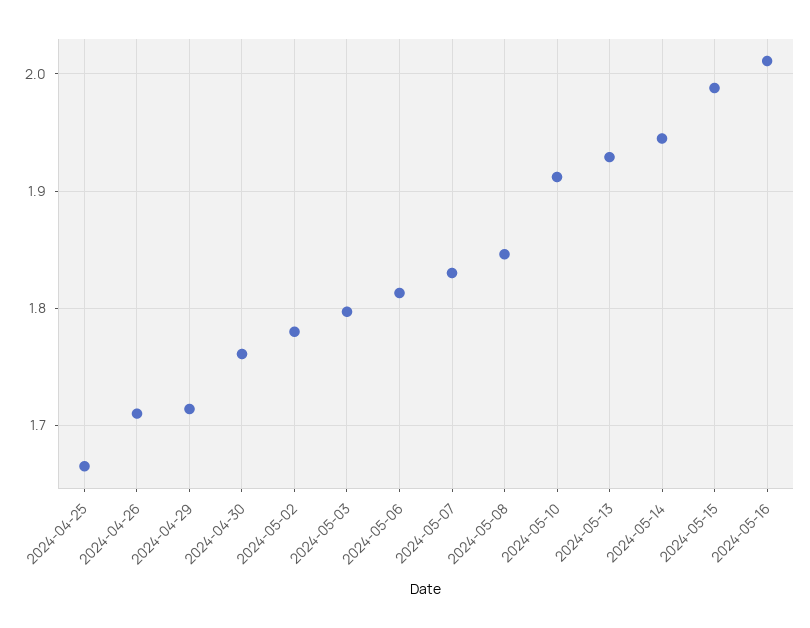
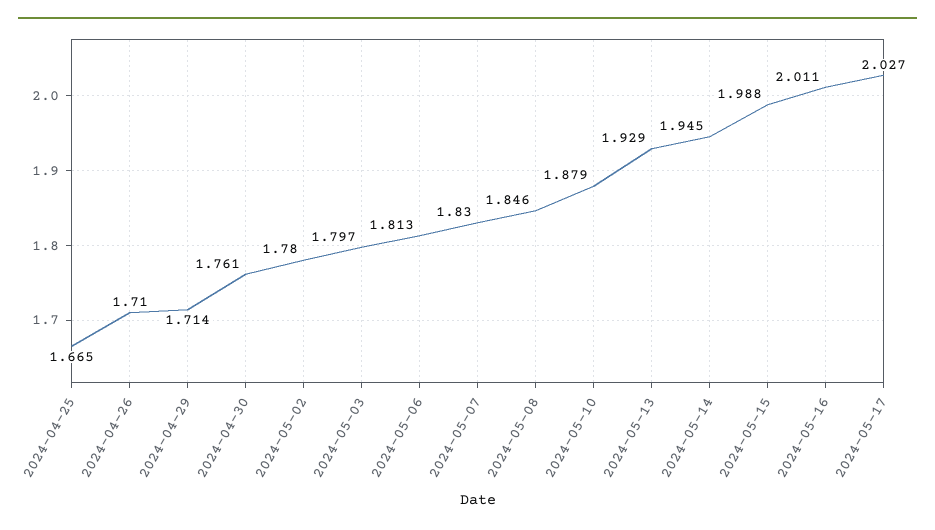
2024-05-10: 1.91 -> 1.879
2024-05-17: none -> 2.027

